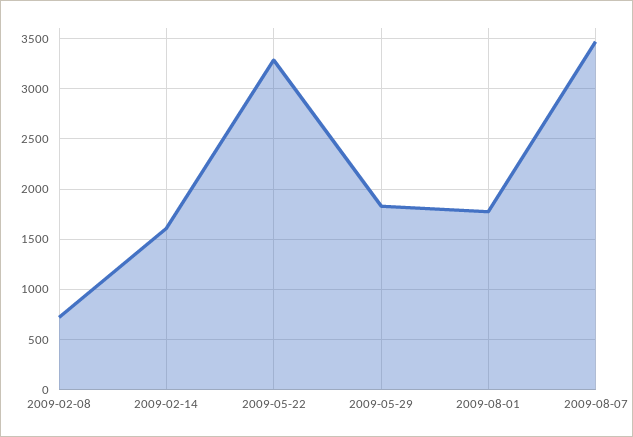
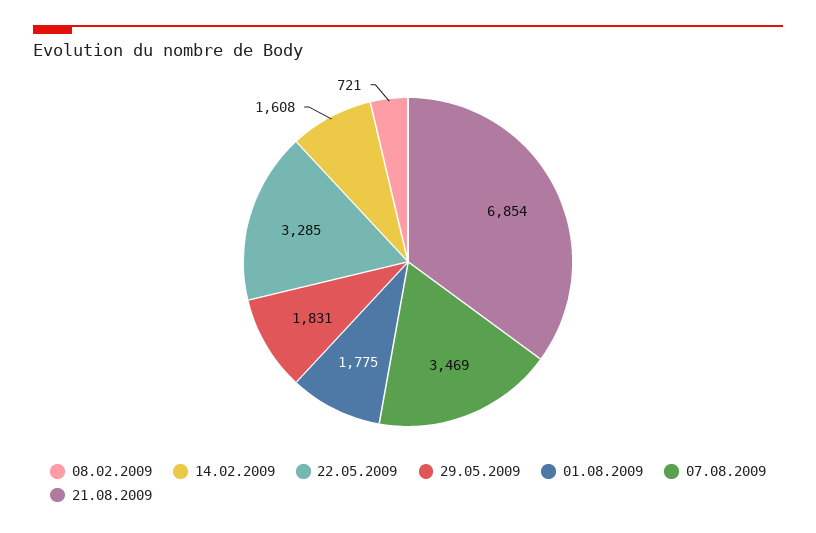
21.08.2009: none -> 6854

